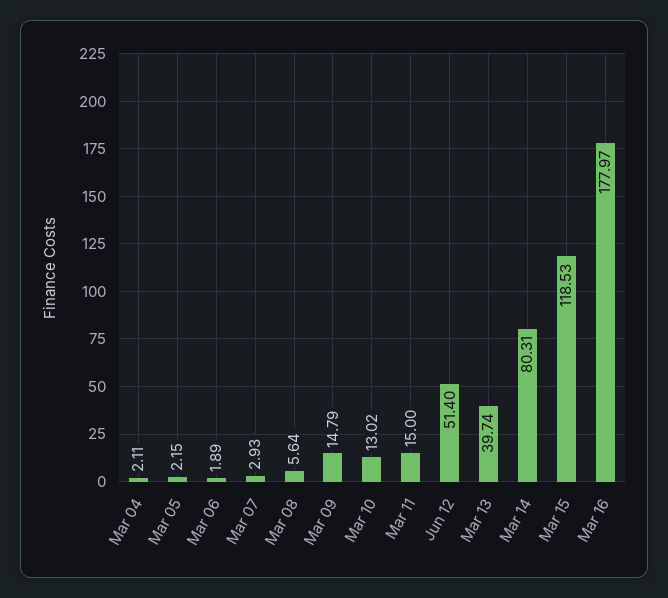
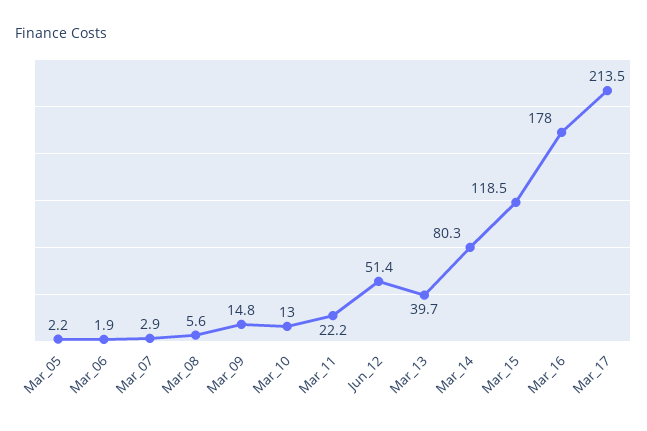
Mar 04: 2.11 -> none
Mar 11: 15 -> 22.2
Mar_17: none -> 213.5

